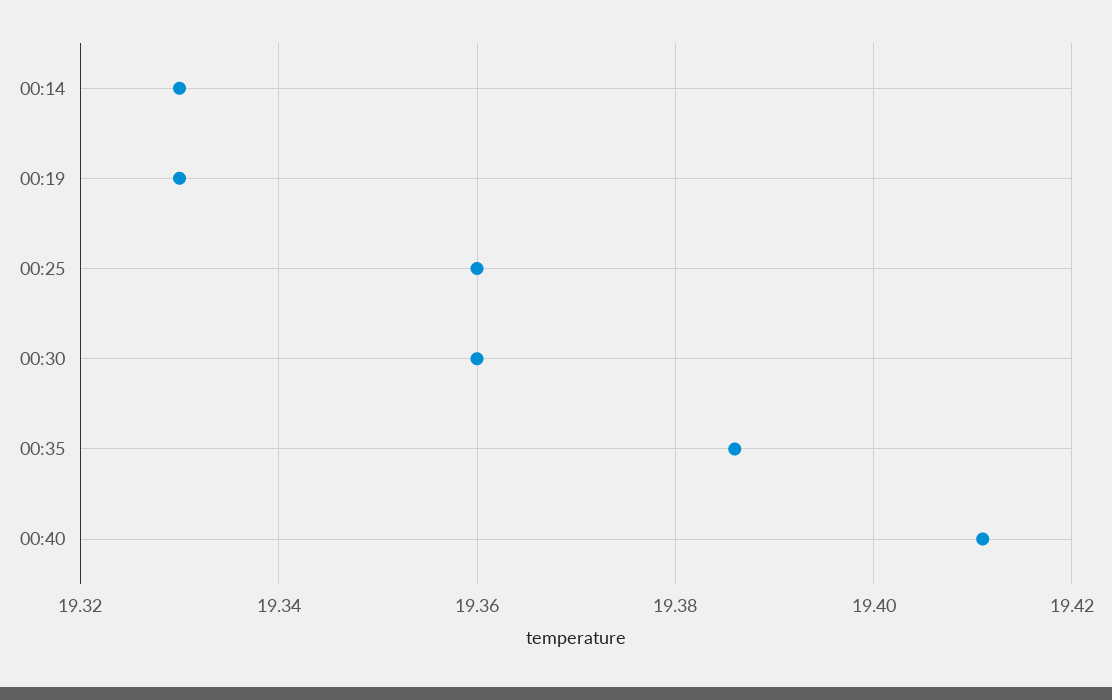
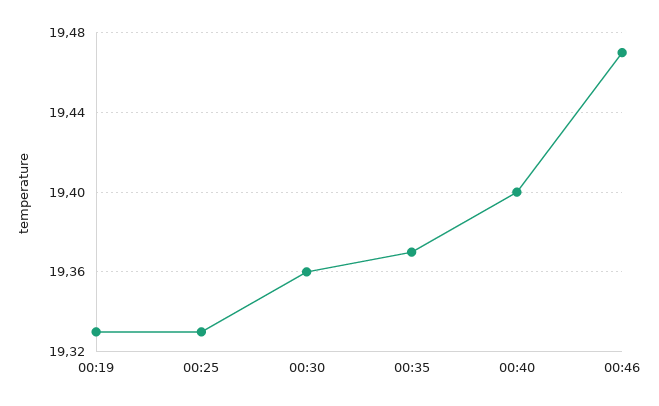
00:14: 19.33 -> none
00:25: 19.36 -> 19.33
00:35: 19.385 -> 19.37
00:40: 19.41 -> 19.4
00:46: none -> 19.47

